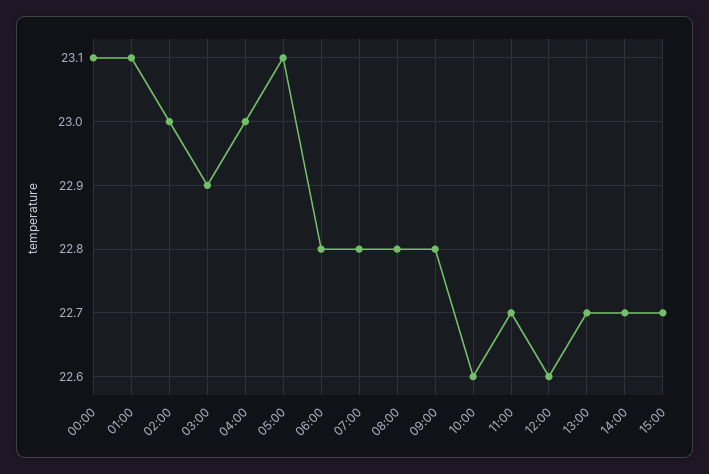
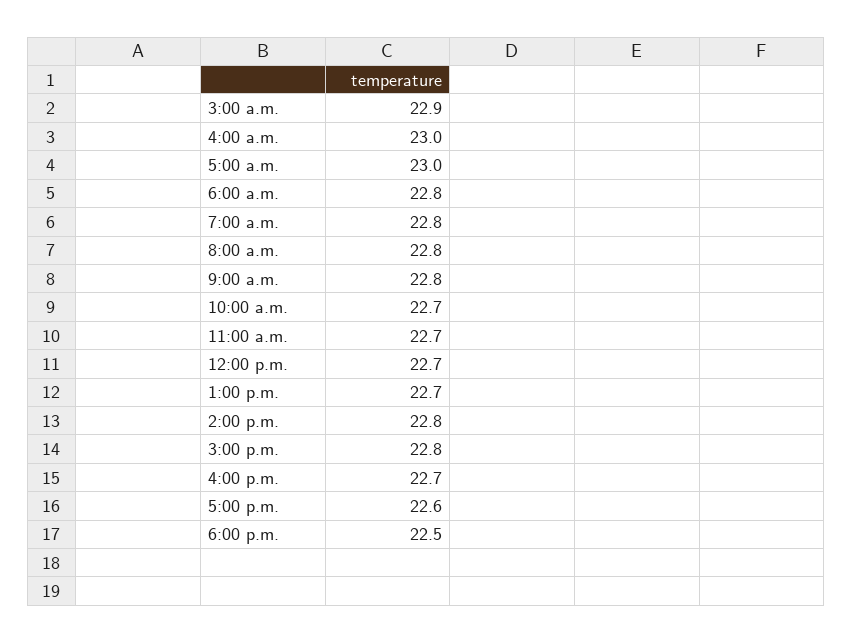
00:00: 23.1 -> none
01:00: 23.1 -> none
02:00: 23 -> none
05:00: 23.1 -> 23
10:00: 22.6 -> 22.7
12:00: 22.6 -> 22.7
14:00: 22.7 -> 22.8
15:00: 22.7 -> 22.8
4:00 p.m.: none -> 22.7
5:00 p.m.: none -> 22.6
6:00 p.m.: none -> 22.5

